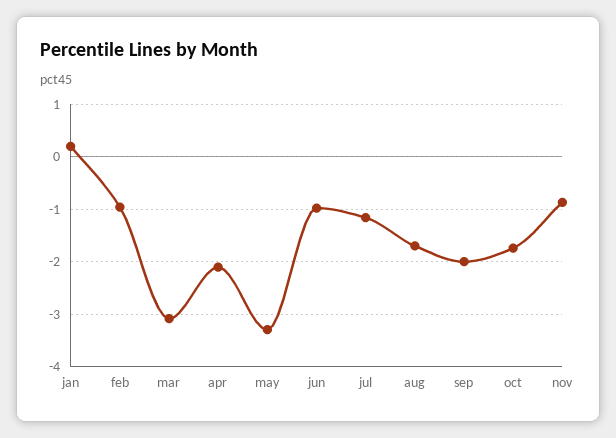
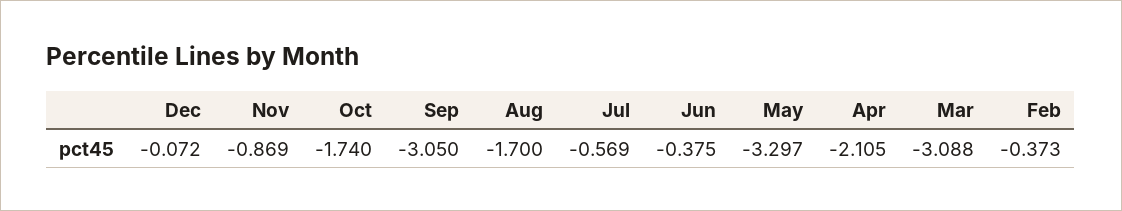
jan: 0.2 -> none
feb: -1 -> -0.373
jun: -1 -> -0.375
jul: -1.2 -> -0.569
sep: -2 -> -3.05
Dec: none -> -0.072

